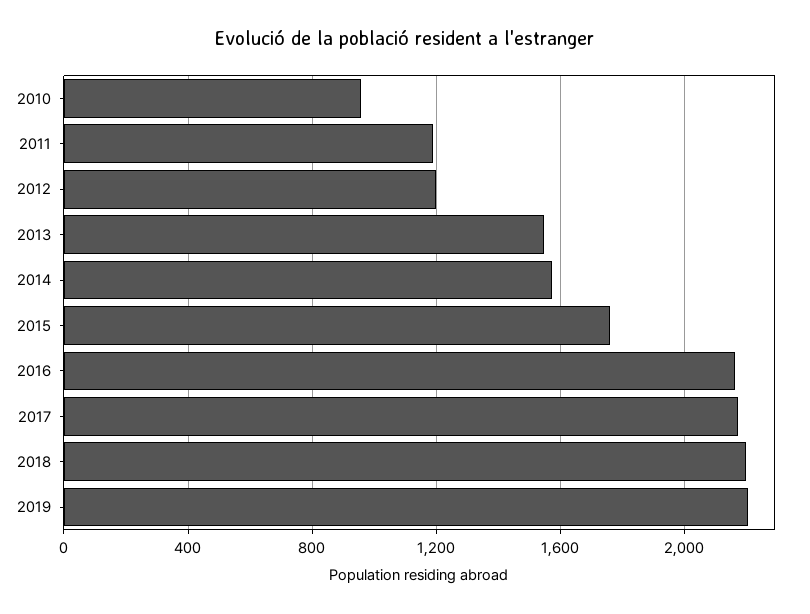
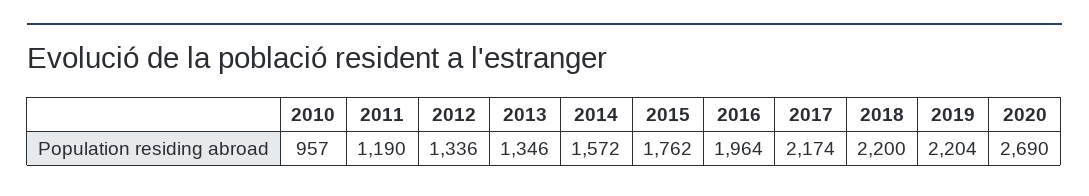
2012: 1200 -> 1336
2013: 1550 -> 1346
2016: 2150 -> 1964
2020: none -> 2690

